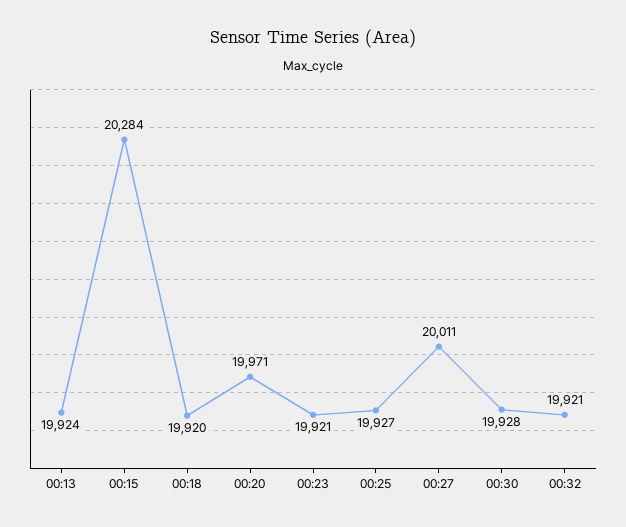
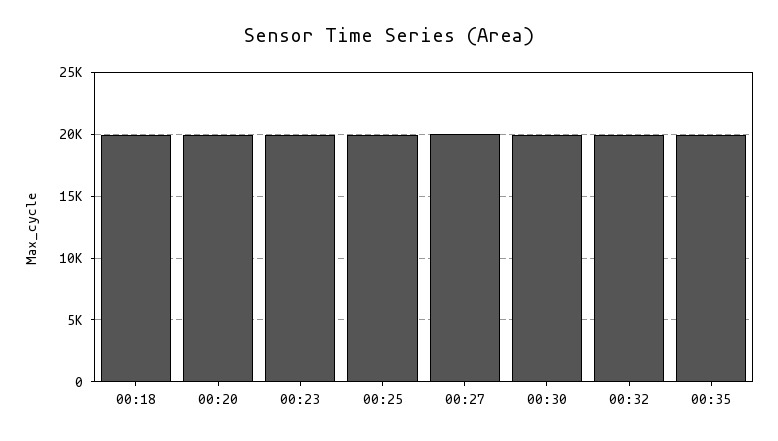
00:13: 19924 -> none
00:15: 20284 -> none
00:35: none -> 20000

